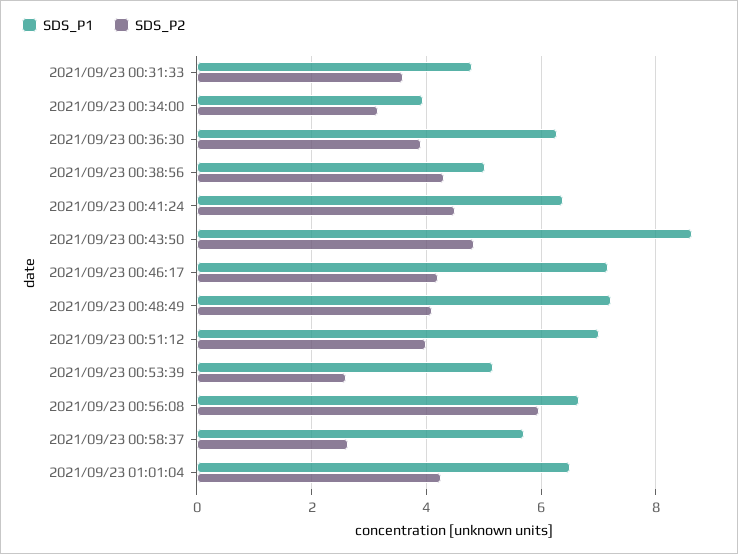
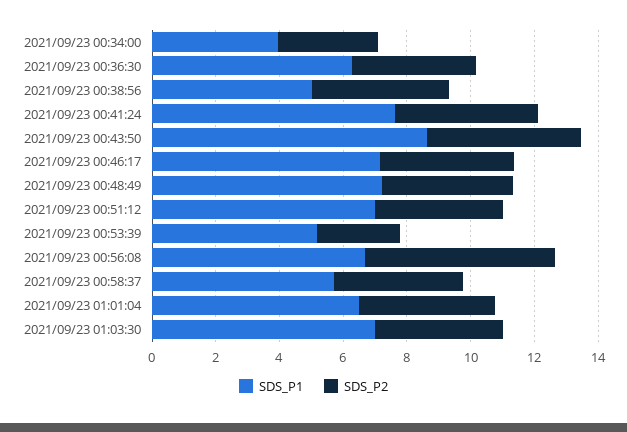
SDS_P1, 2021/09/23 00:31:33: 4.8 -> none
SDS_P2, 2021/09/23 00:31:33: 3.6 -> none
SDS_P1, 2021/09/23 00:41:24: 6.4 -> 7.5
SDS_P2, 2021/09/23 00:58:37: 2.6 -> 4
SDS_P1, 2021/09/23 01:03:30: none -> 7
SDS_P2, 2021/09/23 01:03:30: none -> 4

